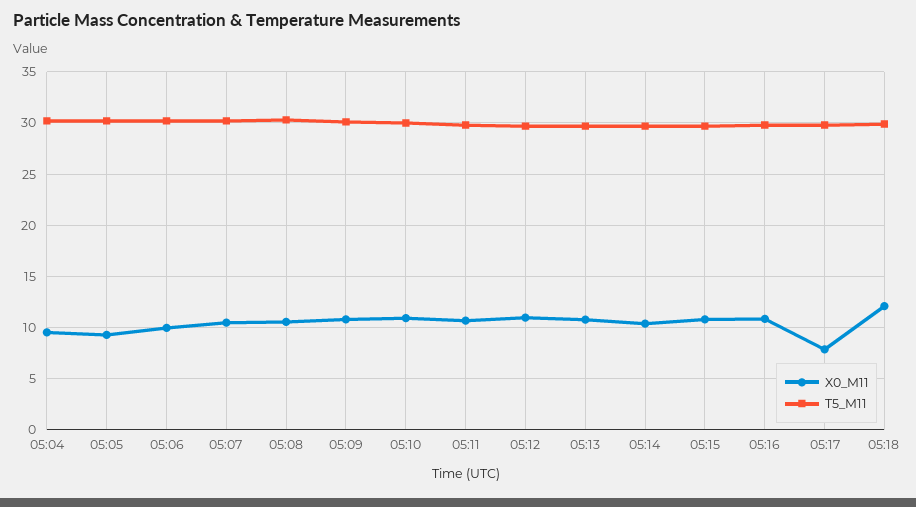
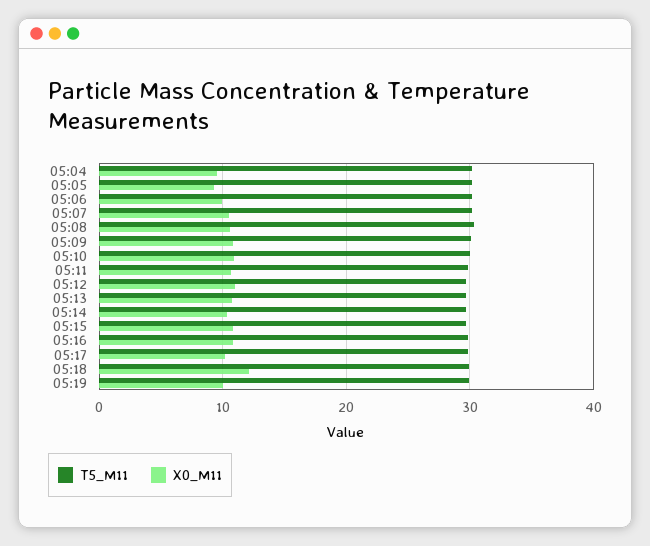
X0_M11, 05:17: 8 -> 10
T5_M11, 05:19: none -> 30
X0_M11, 05:19: none -> 10

